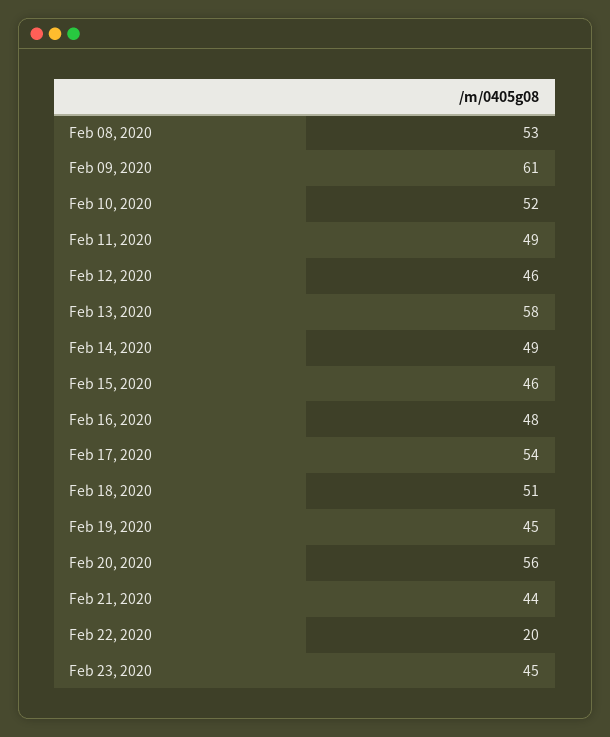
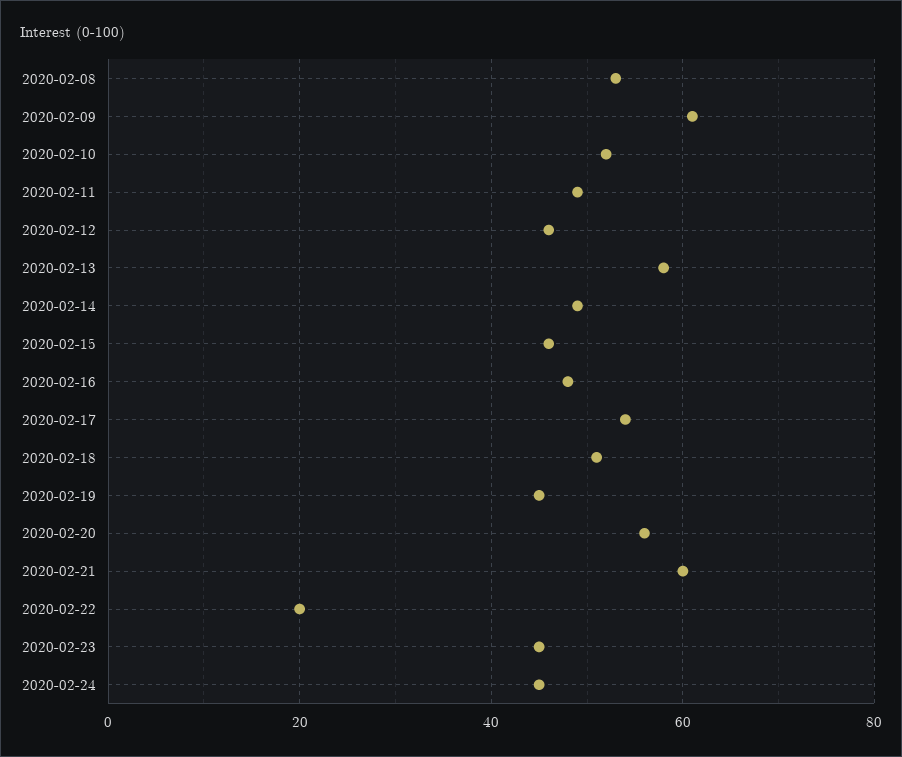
Feb 21, 2020: 44 -> 60
2020-02-24: none -> 45

